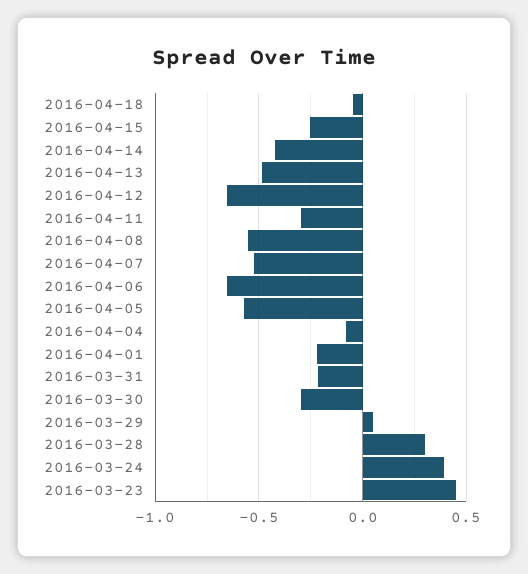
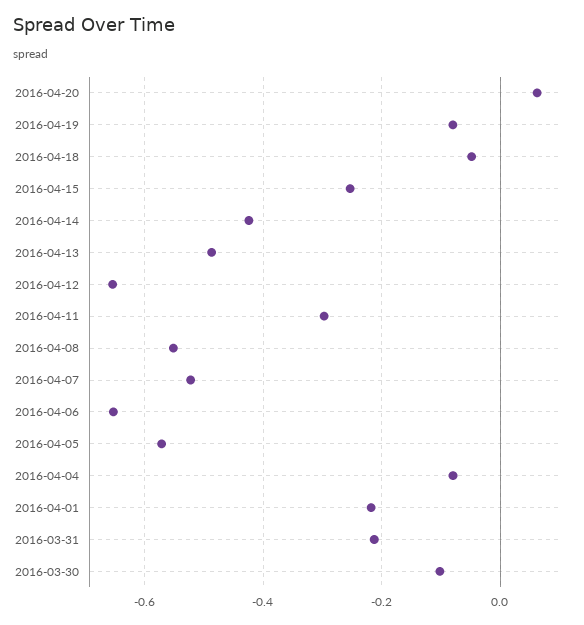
2016-03-30: -0.3 -> -0.1
2016-03-29: 0.05 -> none
2016-03-28: 0.3 -> none
2016-03-24: 0.4 -> none
2016-03-23: 0.45 -> none
2016-04-20: none -> 0.06
2016-04-19: none -> -0.08

